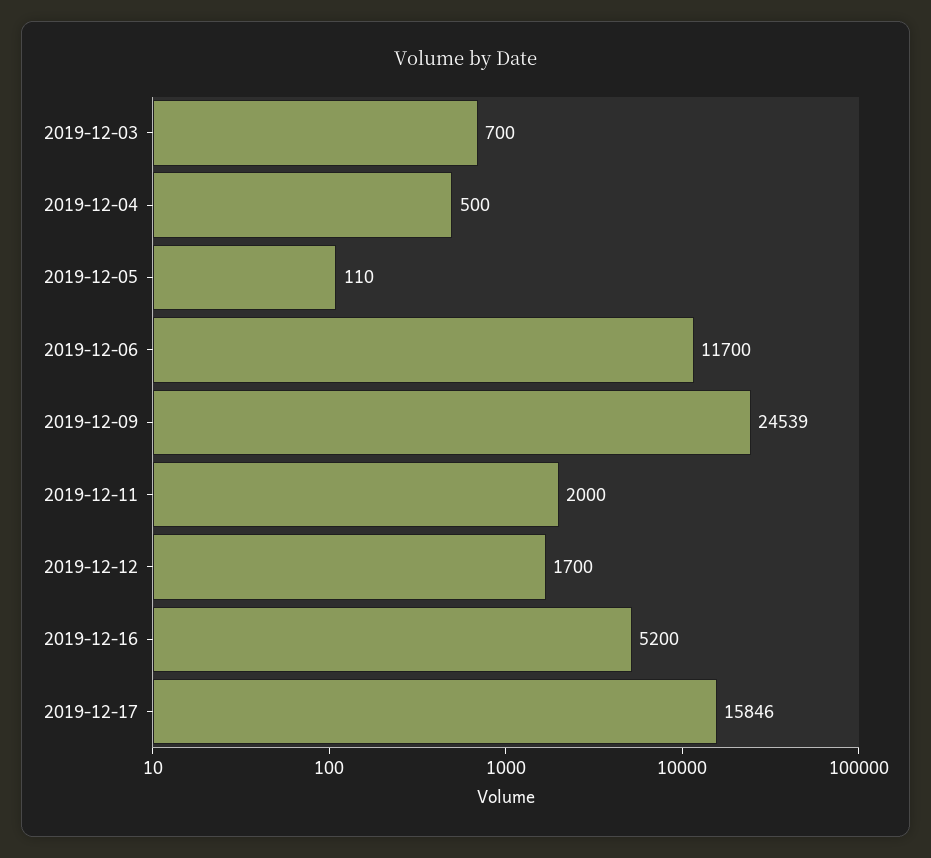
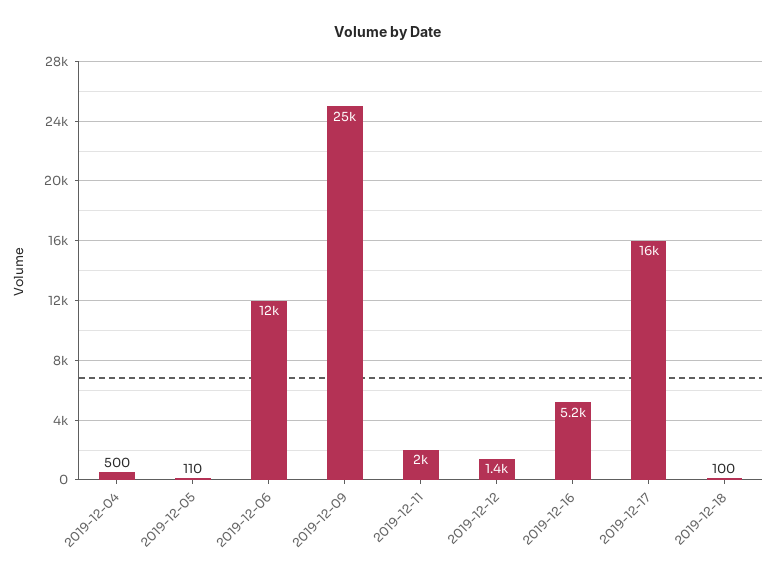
2019-12-03: 700 -> none
2019-12-12: 1700 -> 1400
2019-12-18: none -> 100

